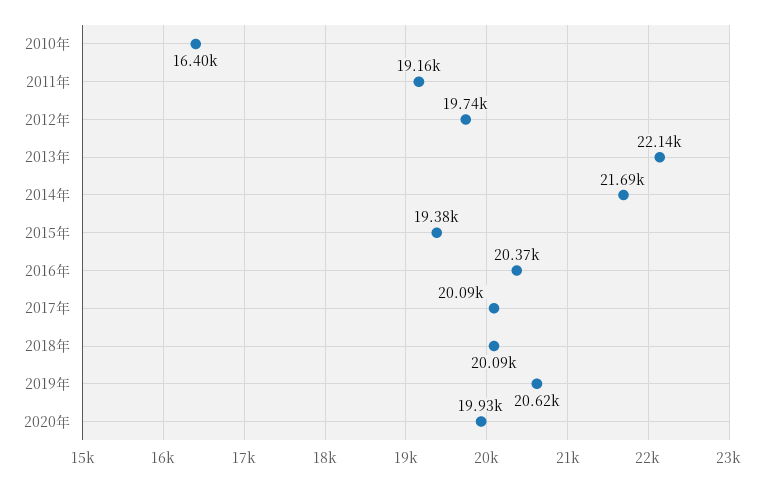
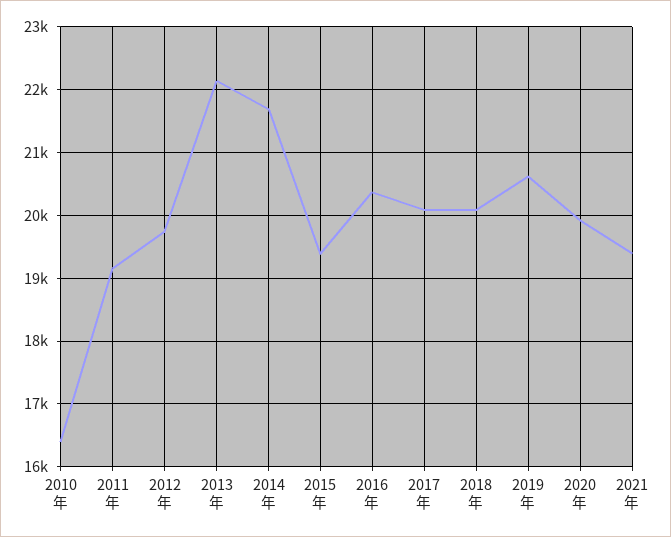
2021年: none -> 19400

